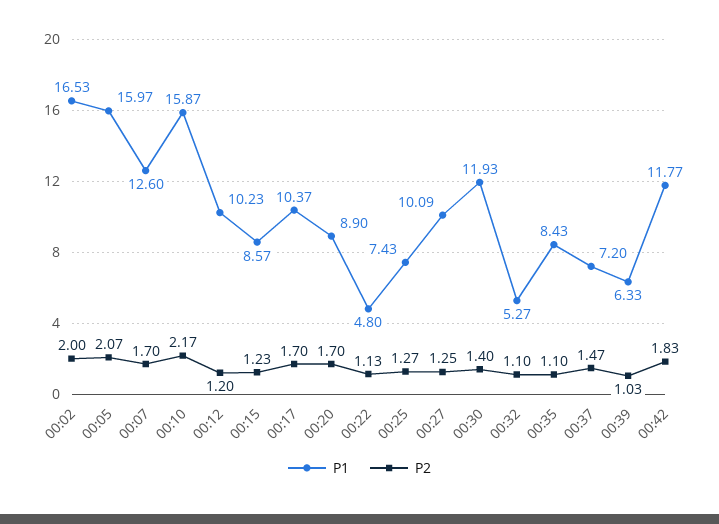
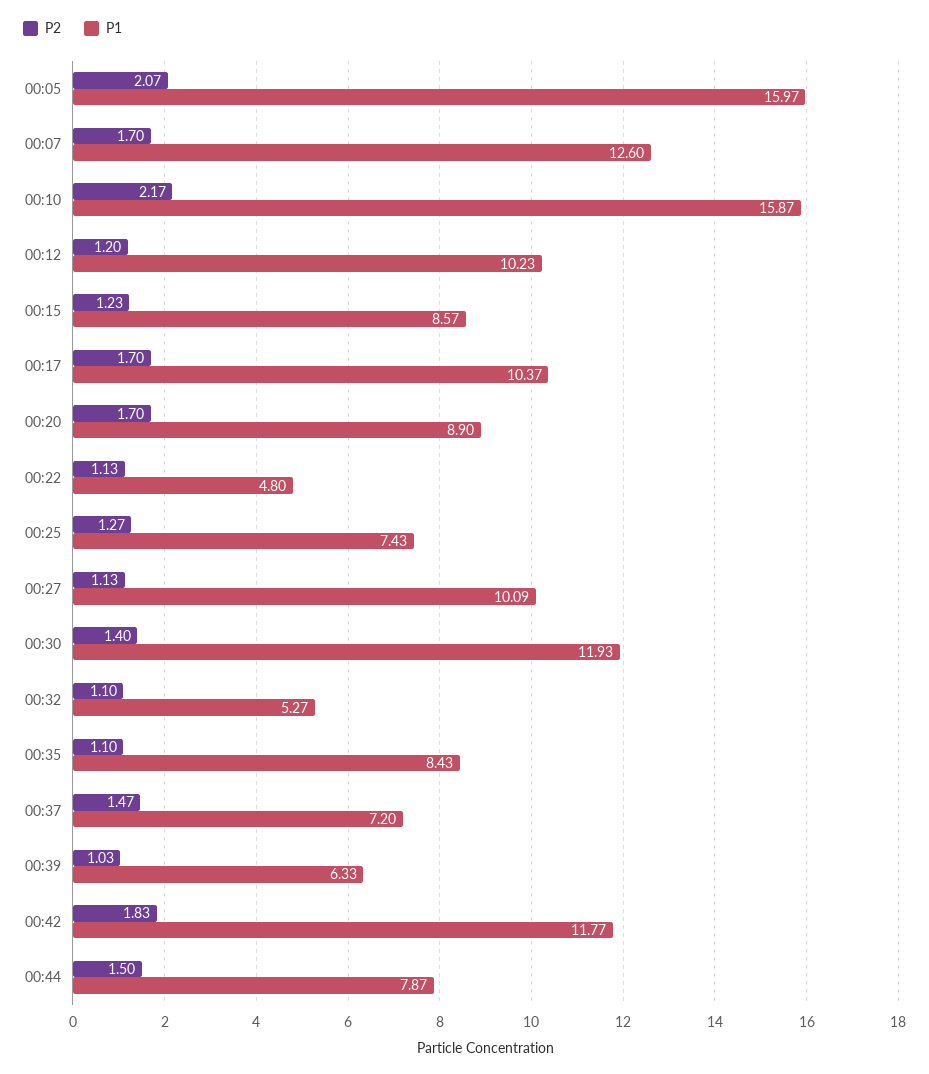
P1, 00:02: 16.53 -> none
P2, 00:02: 2 -> none
P2, 00:27: 1.25 -> 1.13
P2, 00:44: none -> 1.5
P1, 00:44: none -> 7.87

